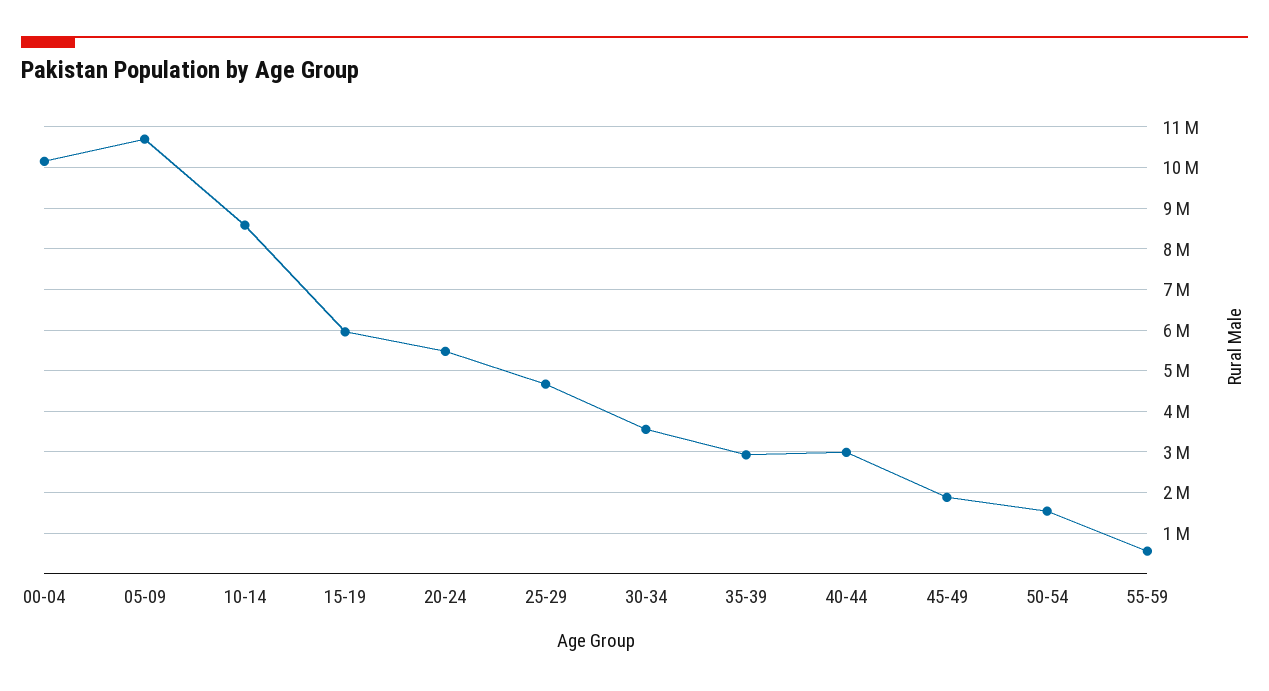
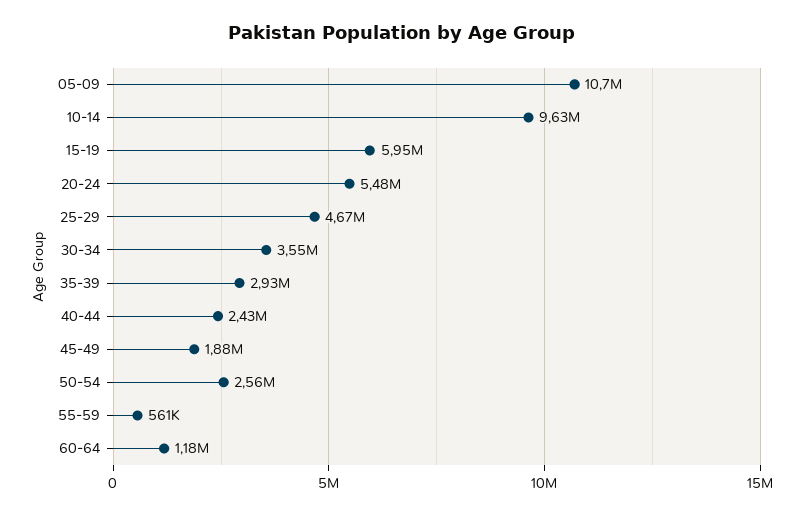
00-04: 10200000 -> none
10-14: 8600000 -> 9630000
40-44: 3000000 -> 2430000
50-54: 1600000 -> 2560000
60-64: none -> 1180000

